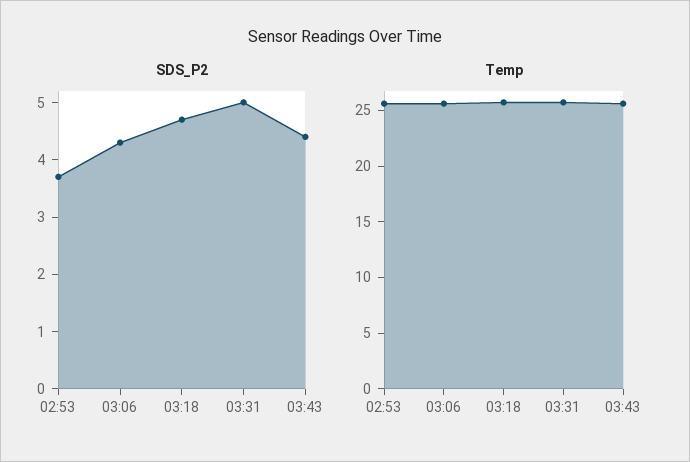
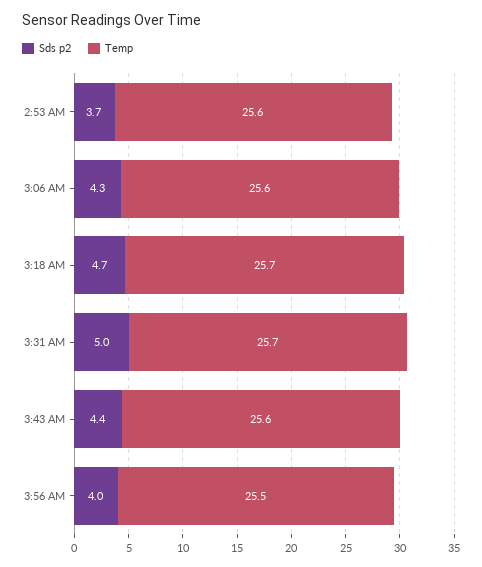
SDS_P2, 3:56 AM: none -> 4
Temp, 3:56 AM: none -> 25.5

